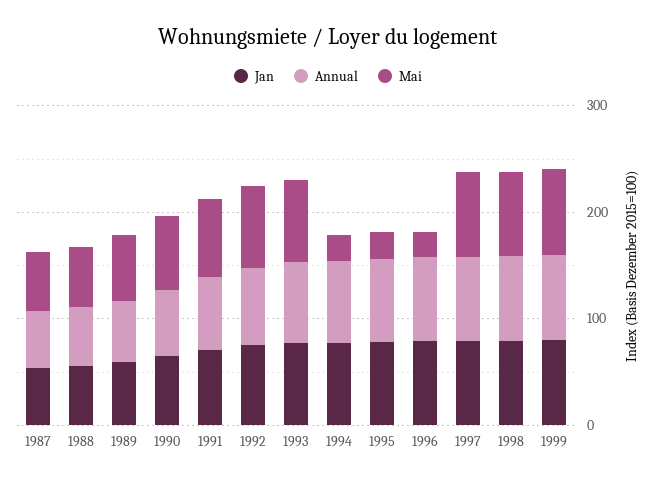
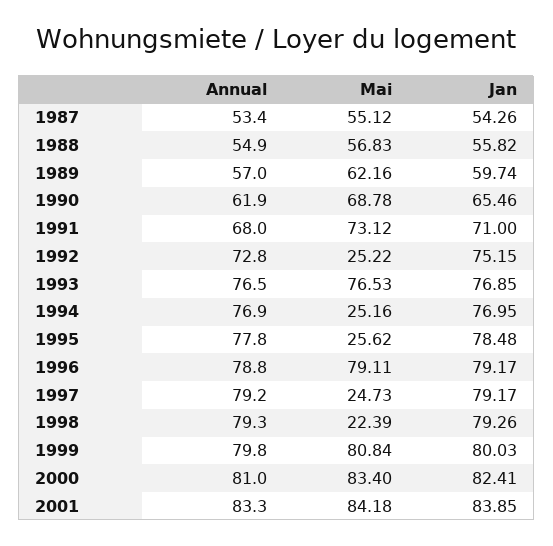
Mai, 1992: 80 -> 25.22
Mai, 1996: 20 -> 79.11
Mai, 1997: 80 -> 24.73
Mai, 1998: 80 -> 22.39
Annual, 2000: none -> 81
Mai, 2000: none -> 83.4
Jan, 2000: none -> 82.41
Annual, 2001: none -> 83.3
Mai, 2001: none -> 84.18
Jan, 2001: none -> 83.85

